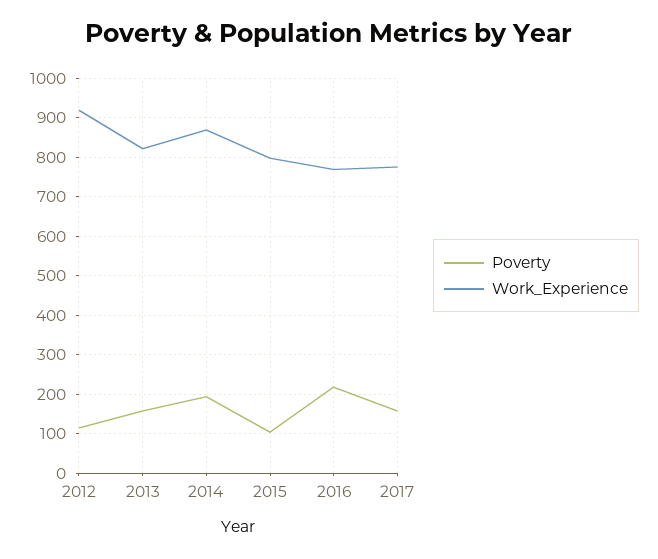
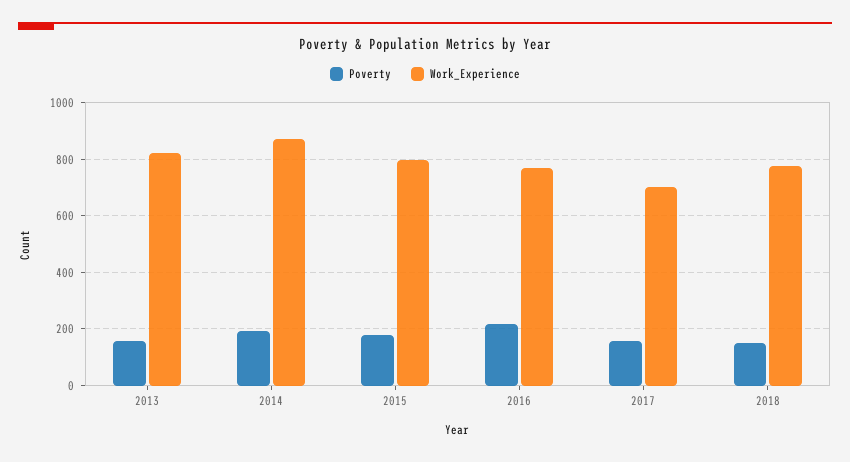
Poverty, 2012: 120 -> none
Work_Experience, 2012: 920 -> none
Poverty, 2015: 100 -> 175
Work_Experience, 2017: 780 -> 700
Poverty, 2018: none -> 150
Work_Experience, 2018: none -> 775

